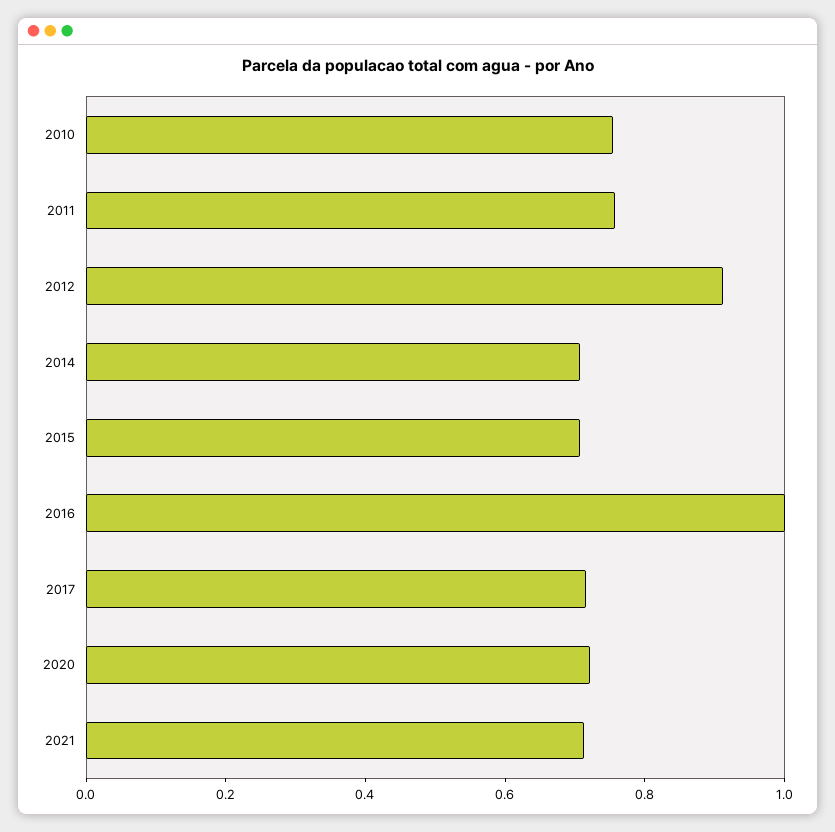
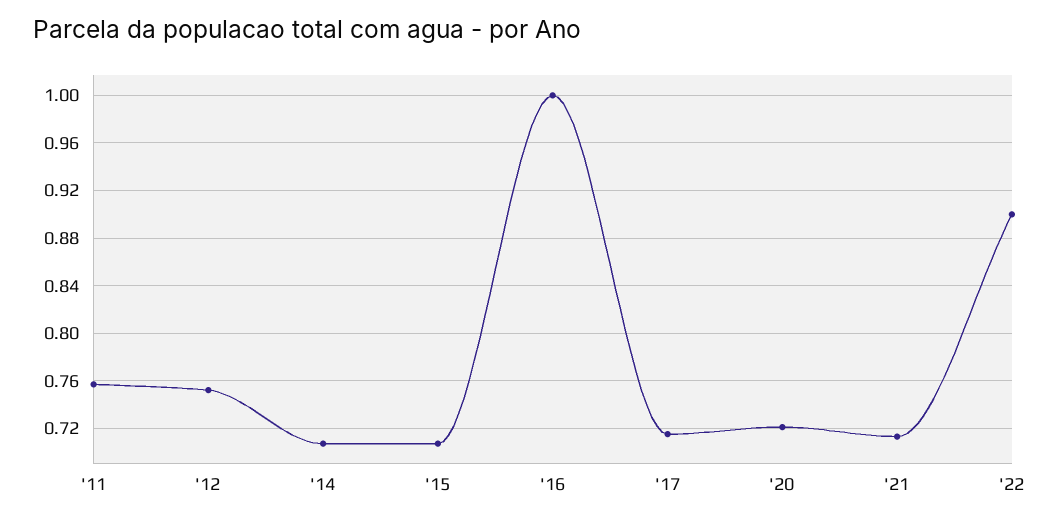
2010: 0.75 -> none
2012: 0.9 -> 0.75
'22: none -> 0.9

